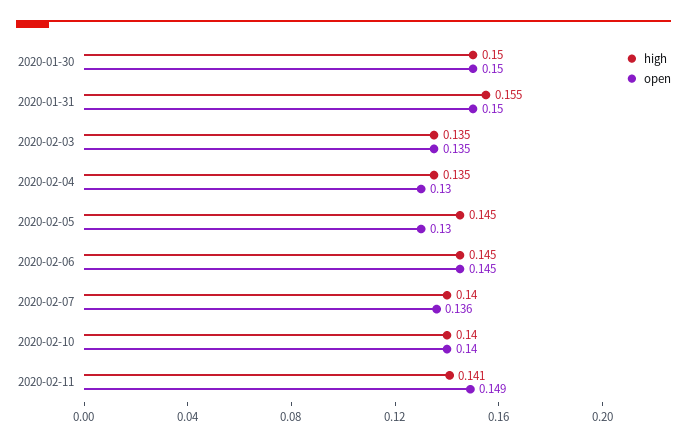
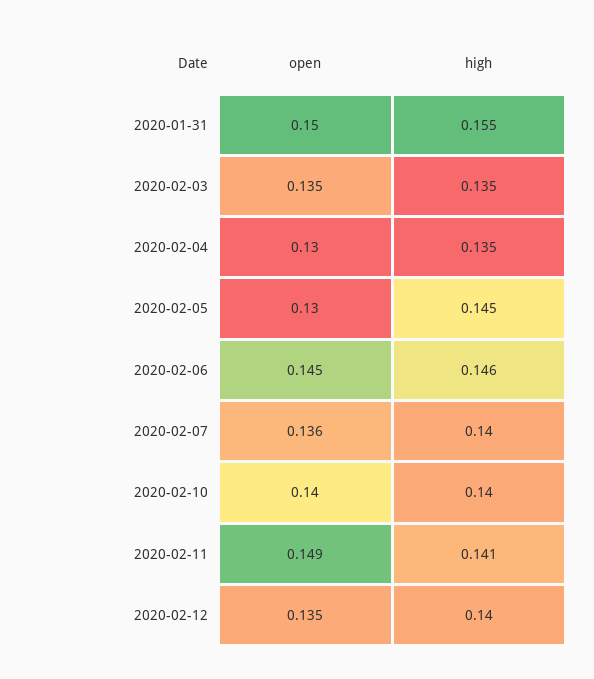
high, 2020-01-30: 0.15 -> none
open, 2020-01-30: 0.15 -> none
high, 2020-02-06: 0.145 -> 0.146
open, 2020-02-12: none -> 0.135
high, 2020-02-12: none -> 0.14

